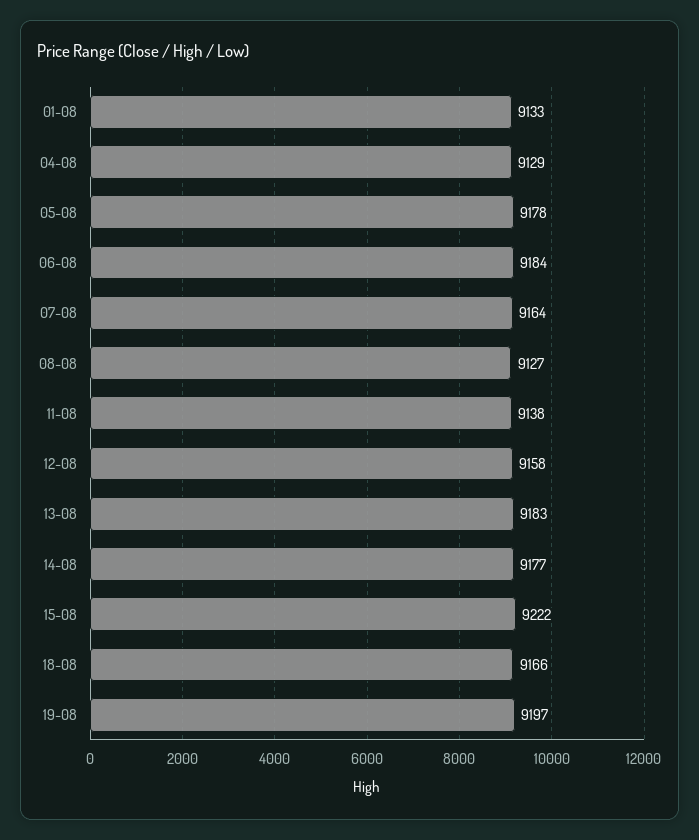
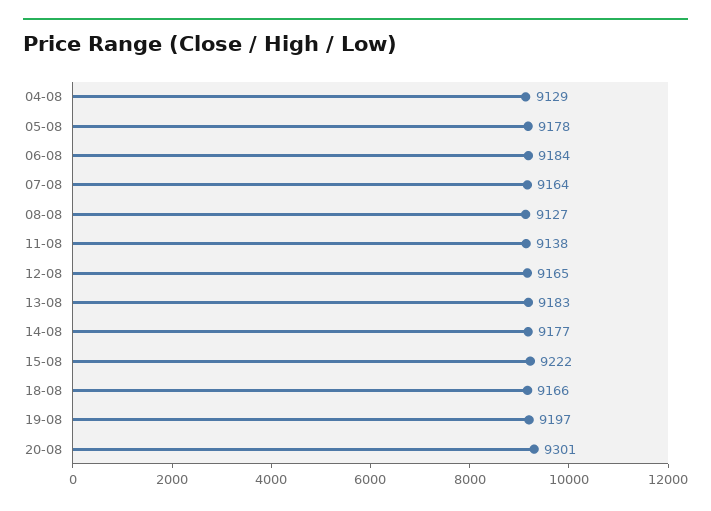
01-08: 9133 -> none
12-08: 9158 -> 9165
20-08: none -> 9301

